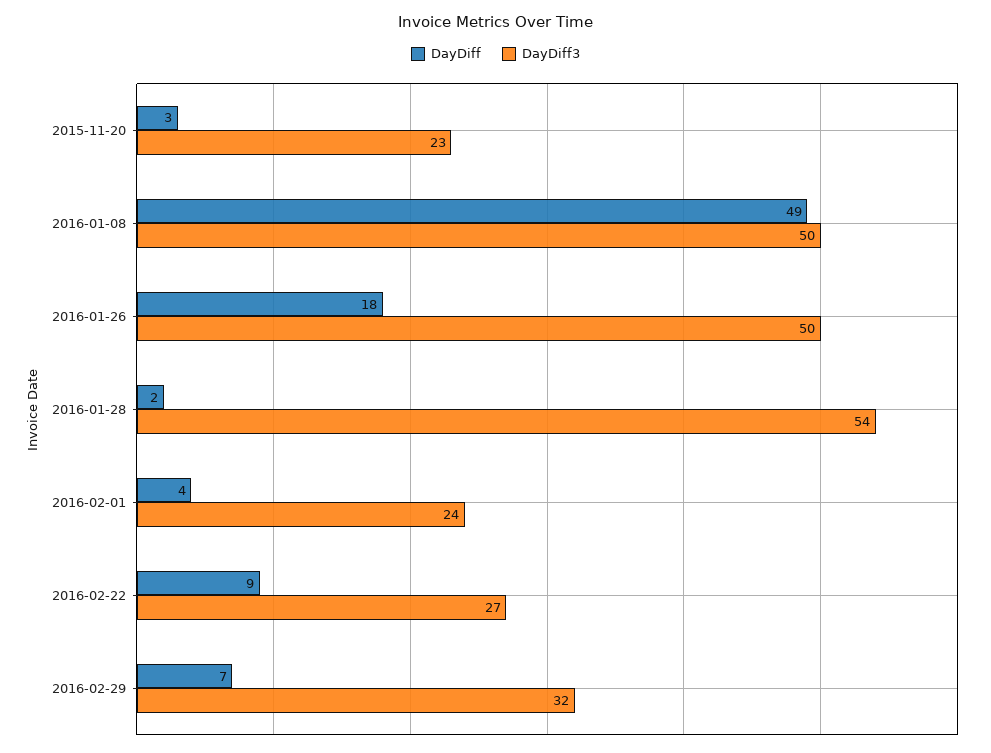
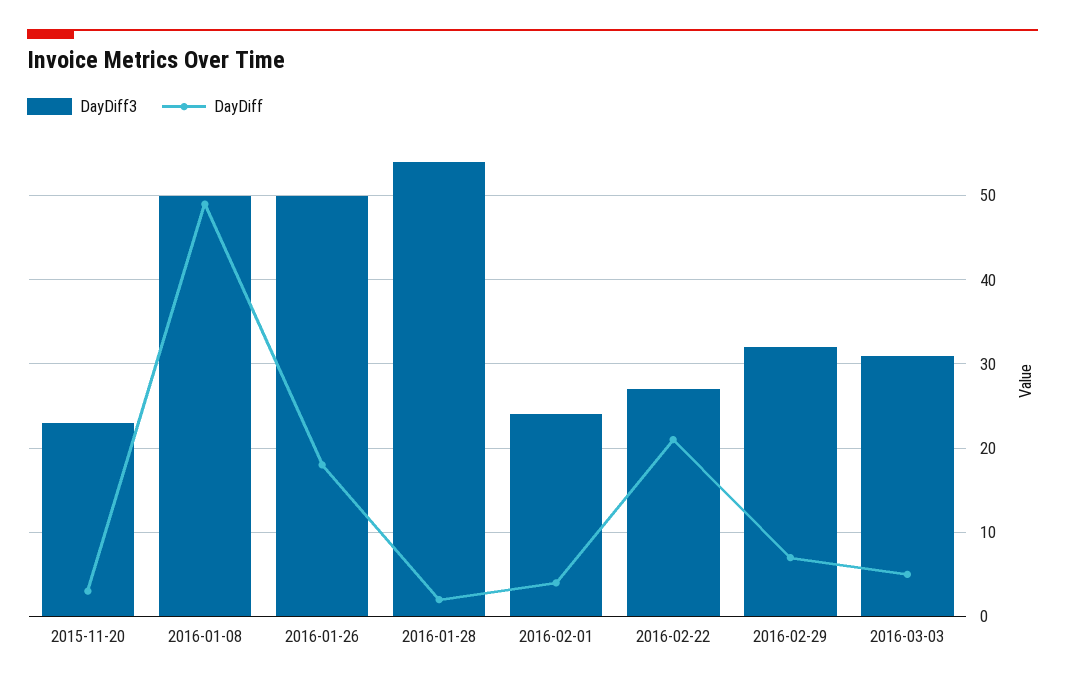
DayDiff, 2016-02-22: 9 -> 21
DayDiff3, 2016-03-03: none -> 31
DayDiff, 2016-03-03: none -> 5

